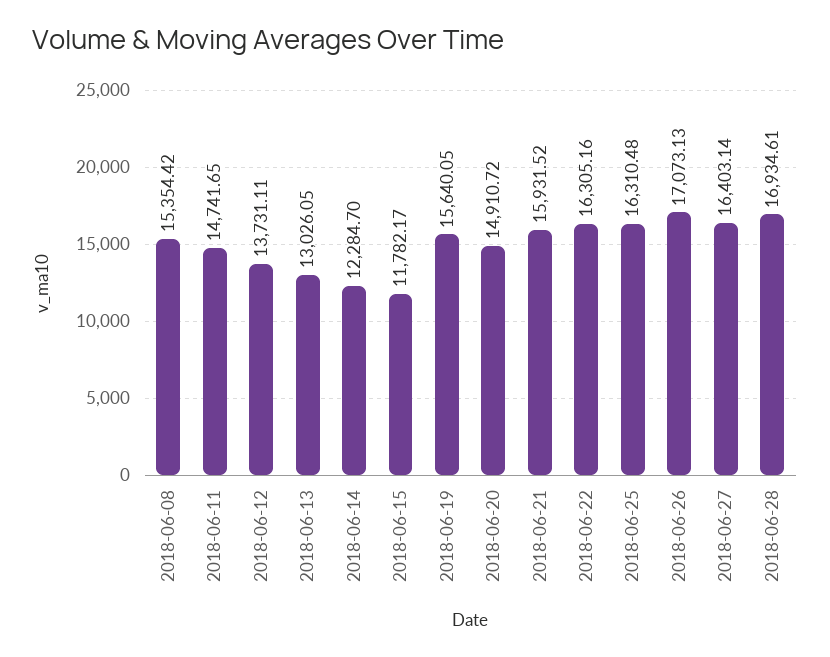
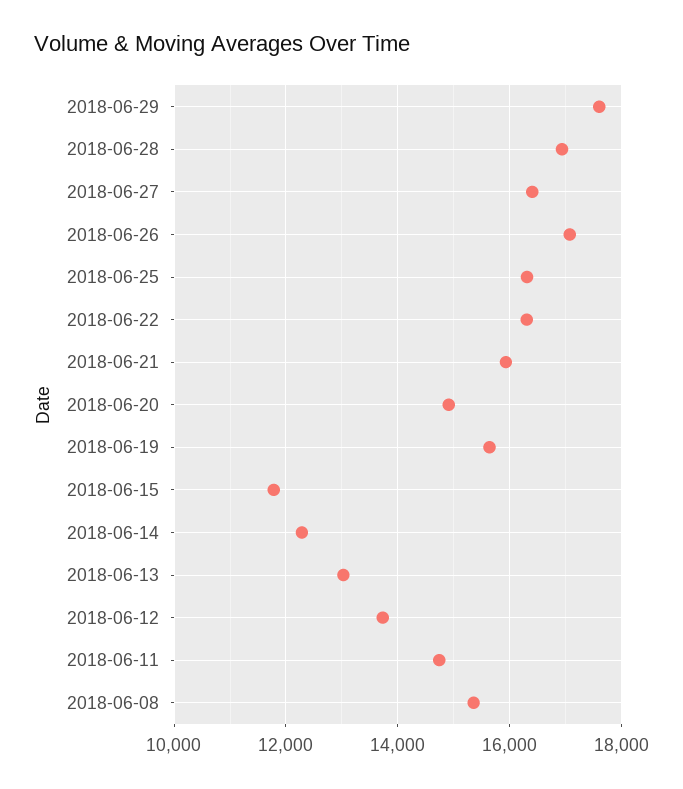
2018-06-29: none -> 17600

